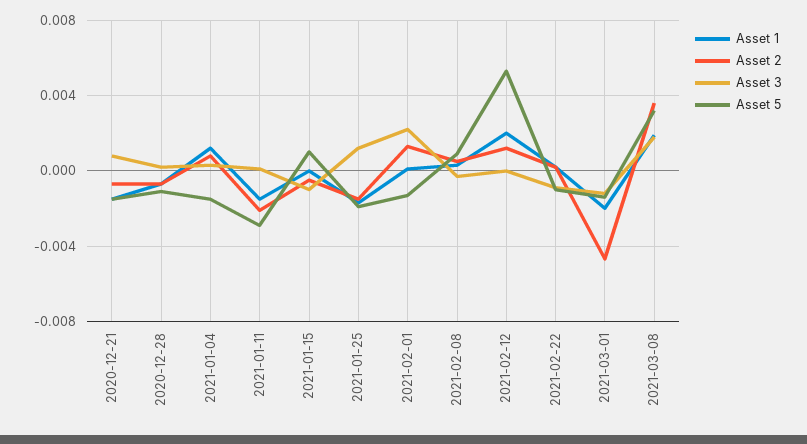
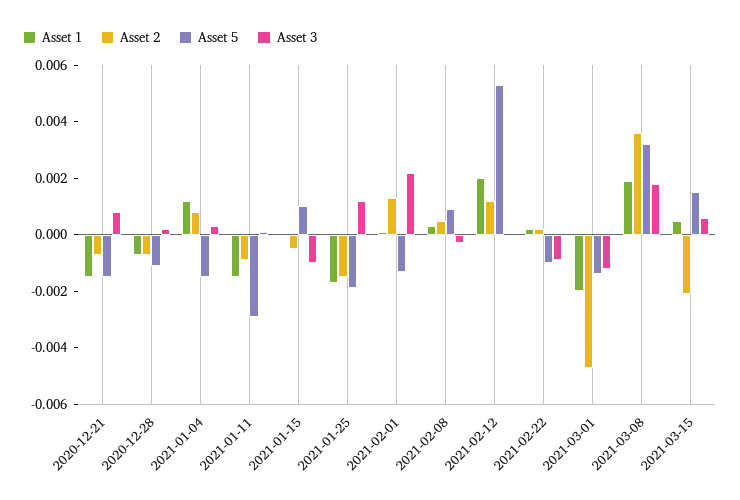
Asset 2, 2021-01-11: -0.002 -> -0.001
Asset 1, 2021-03-15: none -> 0.0005
Asset 2, 2021-03-15: none -> -0.002
Asset 5, 2021-03-15: none -> 0.0015
Asset 3, 2021-03-15: none -> 0.0005

